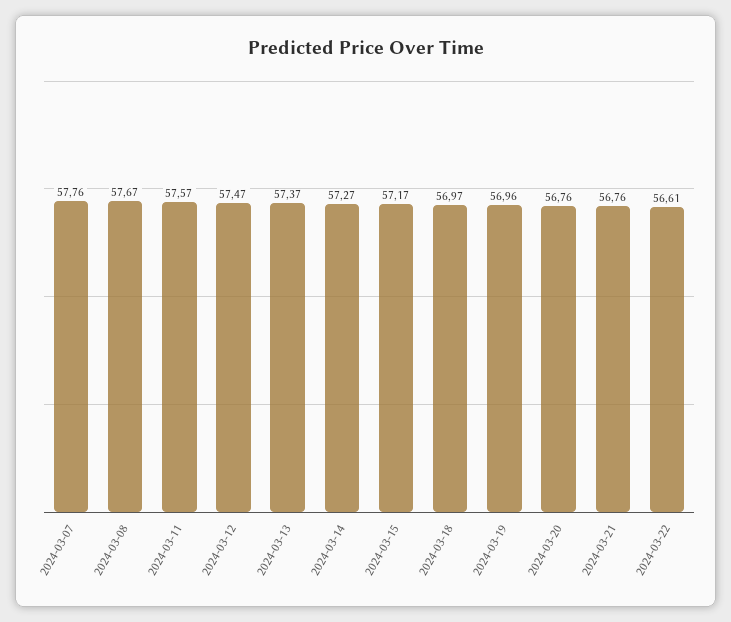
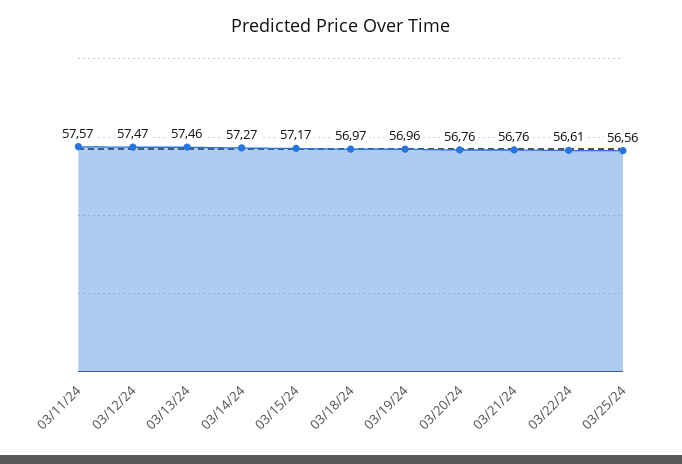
2024-03-07: 57.76 -> none
2024-03-08: 57.67 -> none
2024-03-13: 57.37 -> 57.46
03/25/24: none -> 56.56

